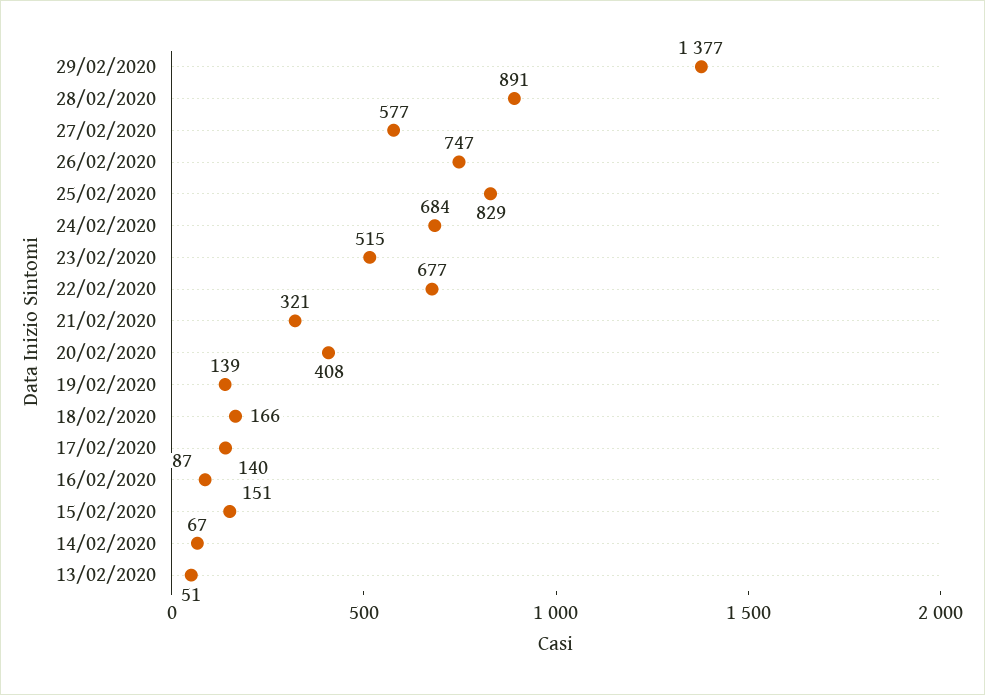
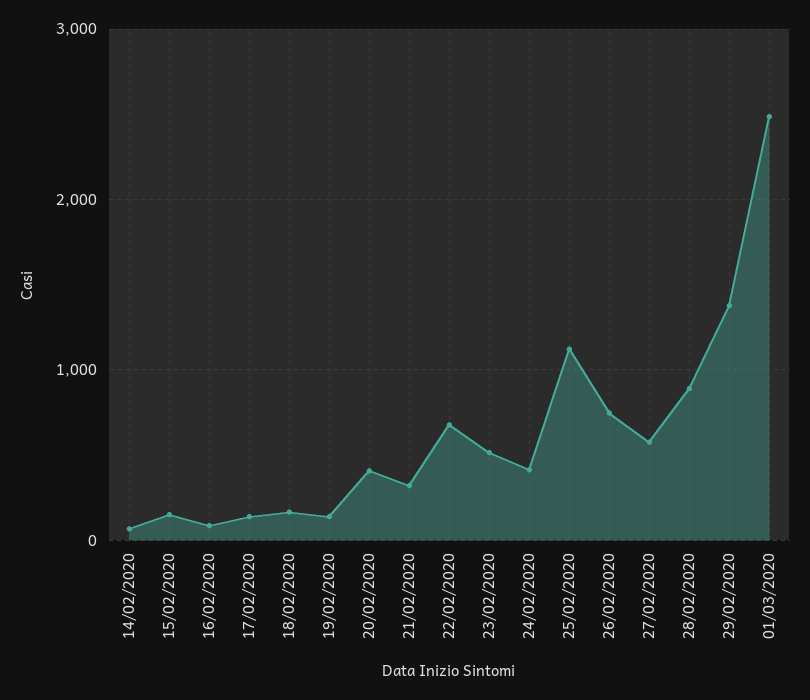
25/02/2020: 829 -> 1100
24/02/2020: 684 -> 400
13/02/2020: 51 -> none
01/03/2020: none -> 2500

